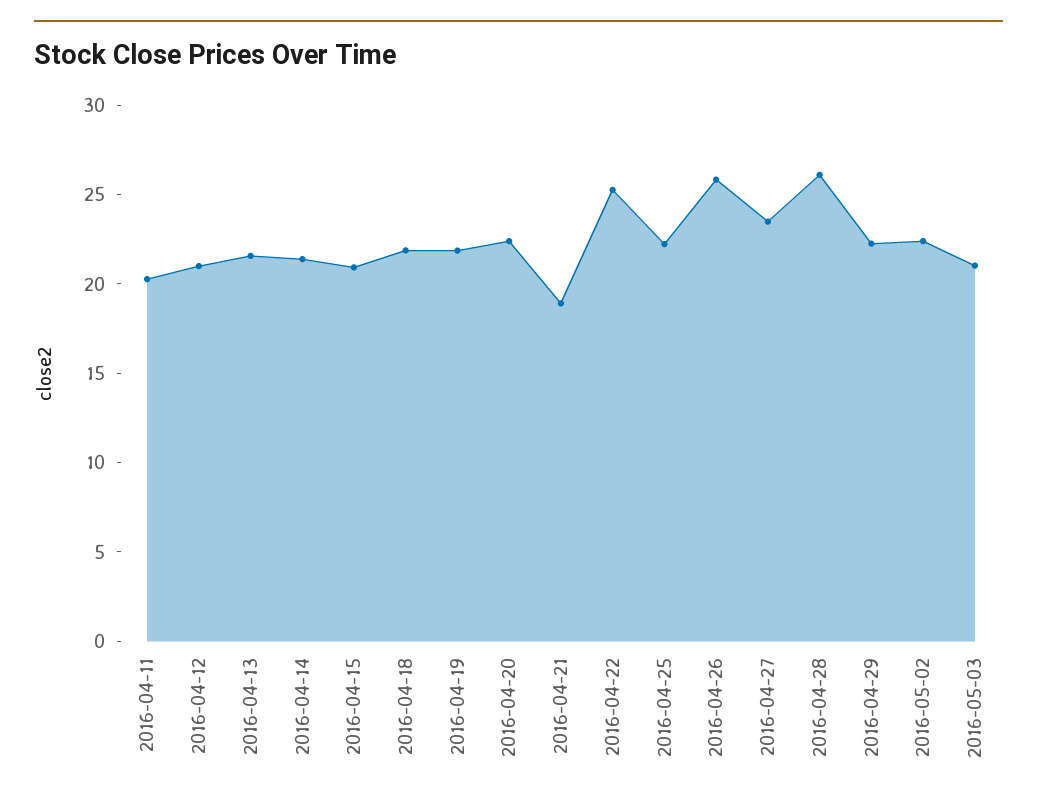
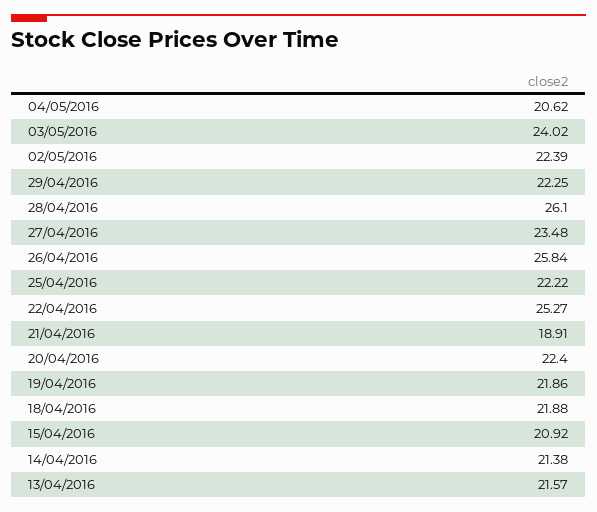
2016-04-11: 20 -> none
2016-04-12: 21 -> none
2016-05-03: 21 -> 24.02
04/05/2016: none -> 20.62

